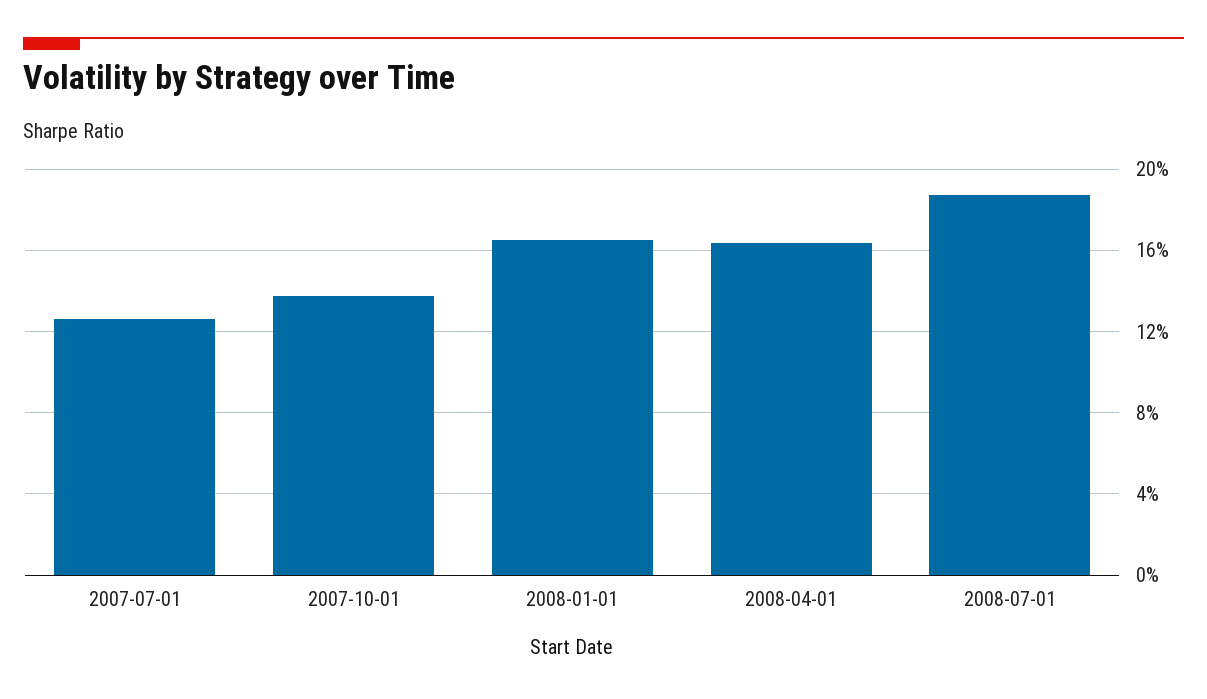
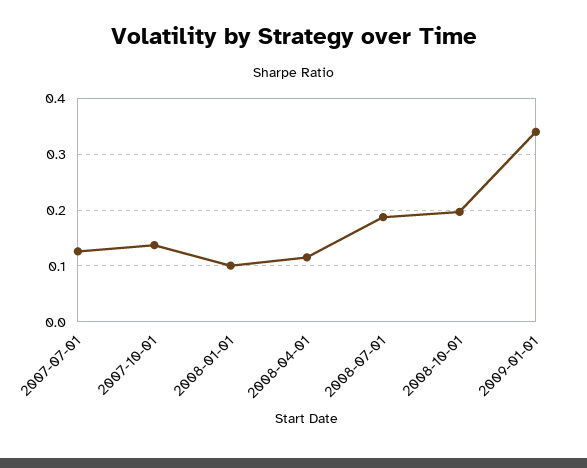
2008-01-01: 0.165 -> 0.1
2008-04-01: 0.165 -> 0.12
2008-10-01: none -> 0.2
2009-01-01: none -> 0.34

